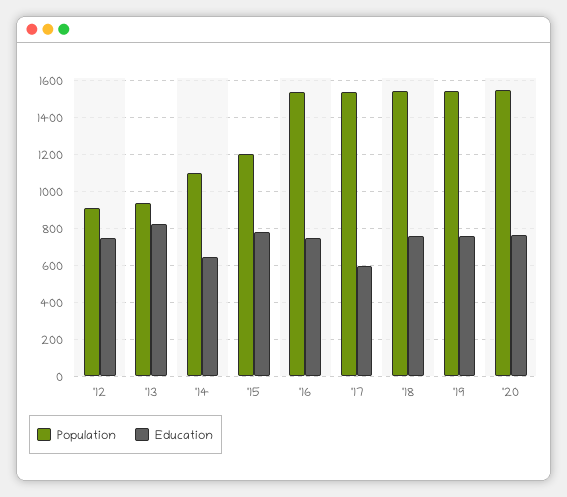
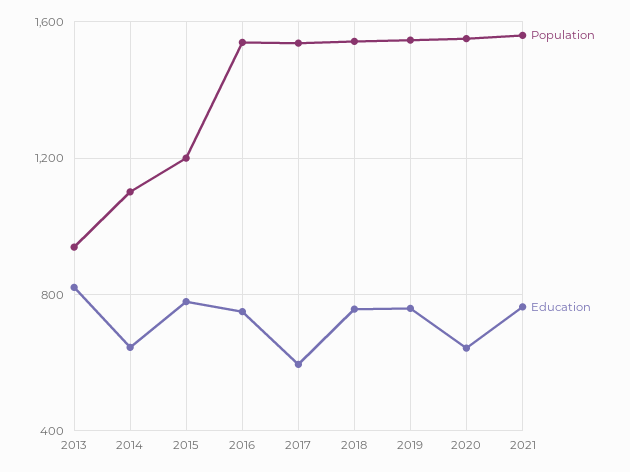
Population, '12: 900 -> none
Education, '12: 750 -> none
Education, '20: 750 -> 650
Population, 2021: none -> 1550
Education, 2021: none -> 750

